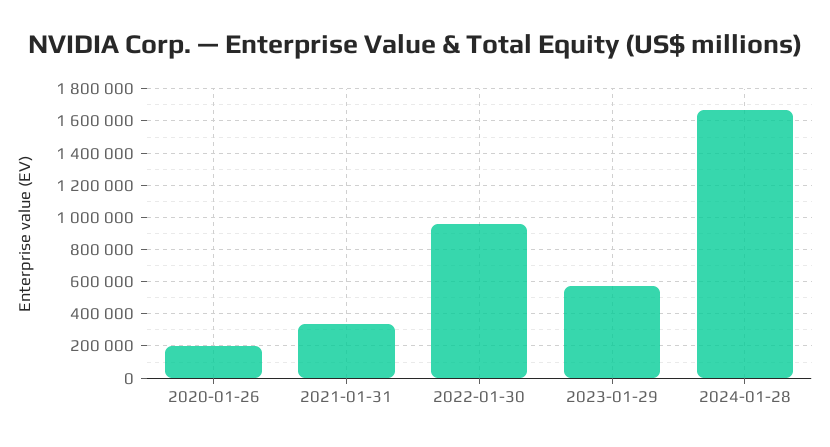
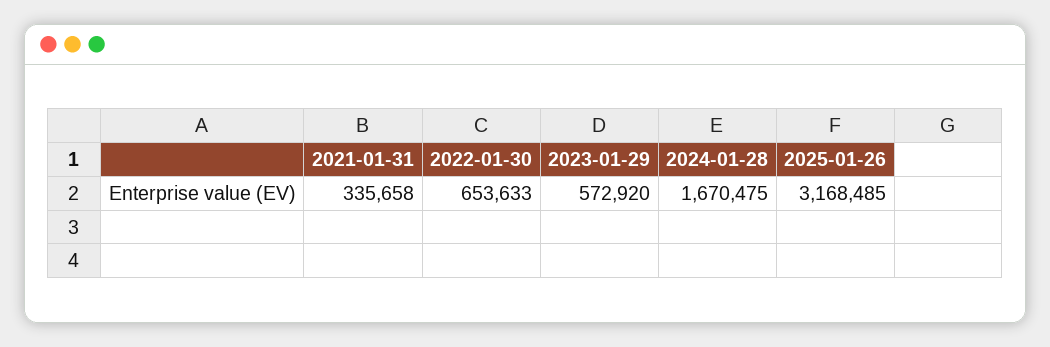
2020-01-26: 200000 -> none
2022-01-30: 950000 -> 653633
2025-01-26: none -> 3168485

